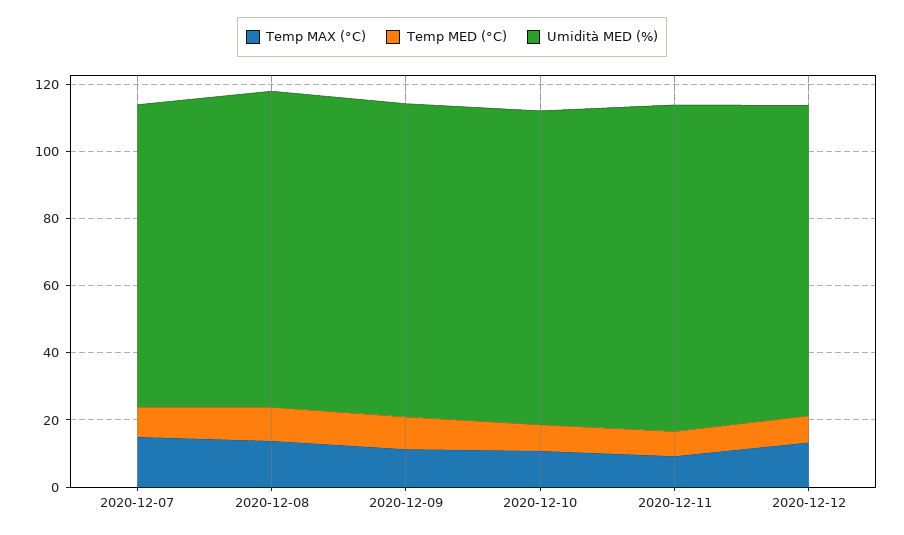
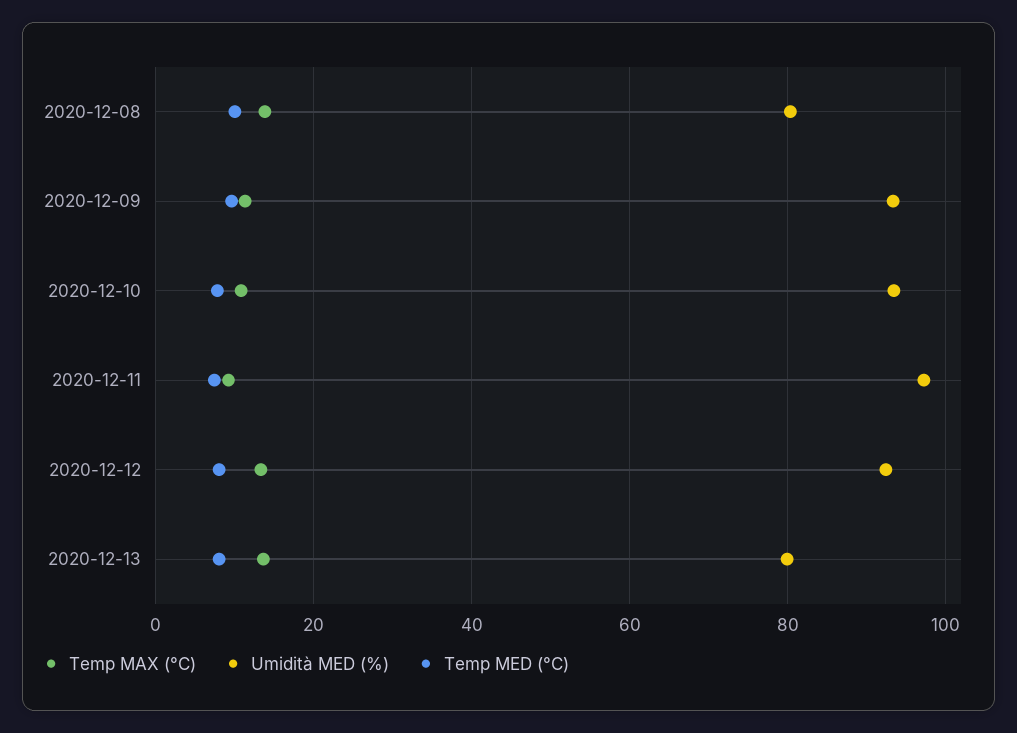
Temp MAX (°C), 2020-12-07: 15 -> none
Temp MED (°C), 2020-12-07: 10 -> none
Umidità MED (%), 2020-12-07: 90 -> none
Umidità MED (%), 2020-12-08: 95 -> 80
Temp MAX (°C), 2020-12-13: none -> 14
Umidità MED (%), 2020-12-13: none -> 80
Temp MED (°C), 2020-12-13: none -> 8

